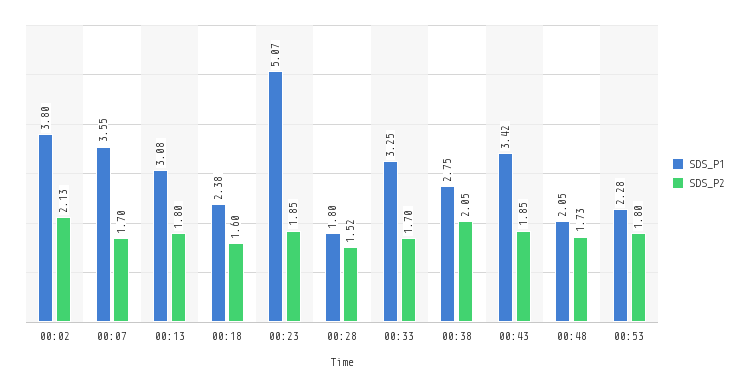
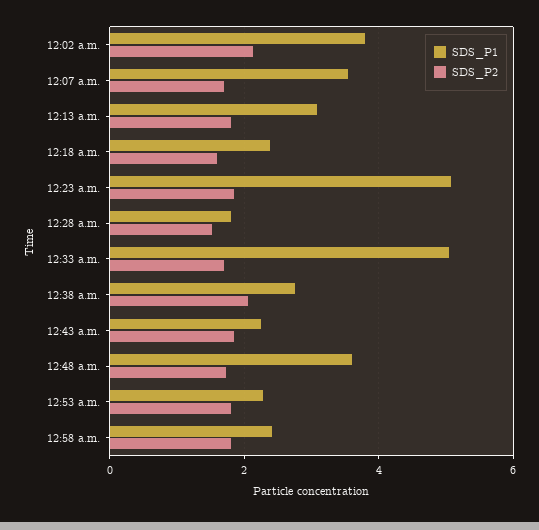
SDS_P1, 00:33: 3.25 -> 5
SDS_P1, 00:43: 3.42 -> 2.2
SDS_P1, 00:48: 2.05 -> 3.6
SDS_P1, 12:58 a.m.: none -> 2.4
SDS_P2, 12:58 a.m.: none -> 1.8

